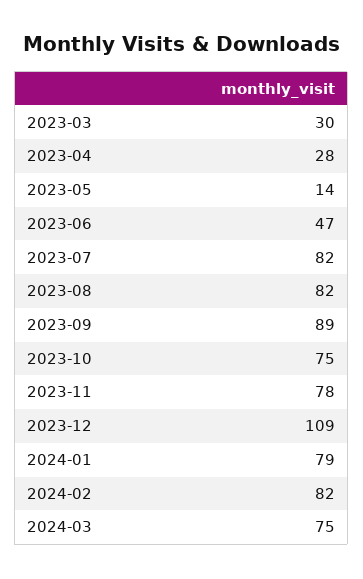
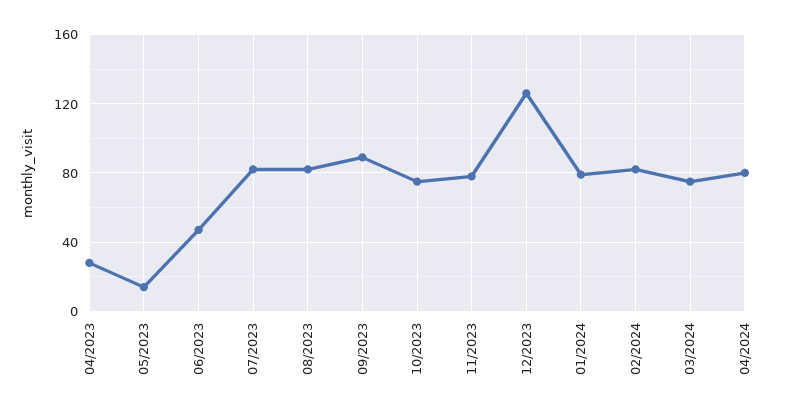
2023-03: 30 -> none
2023-12: 109 -> 125
04/2024: none -> 80

